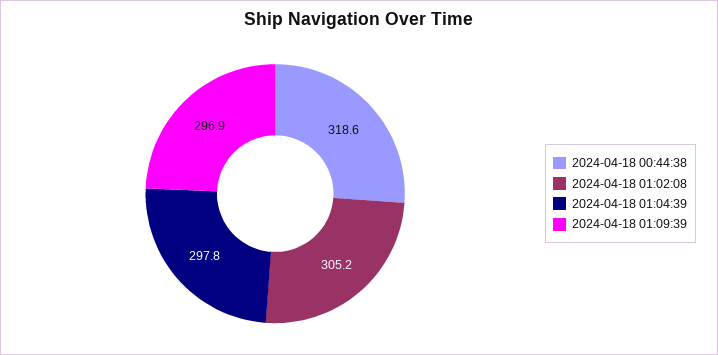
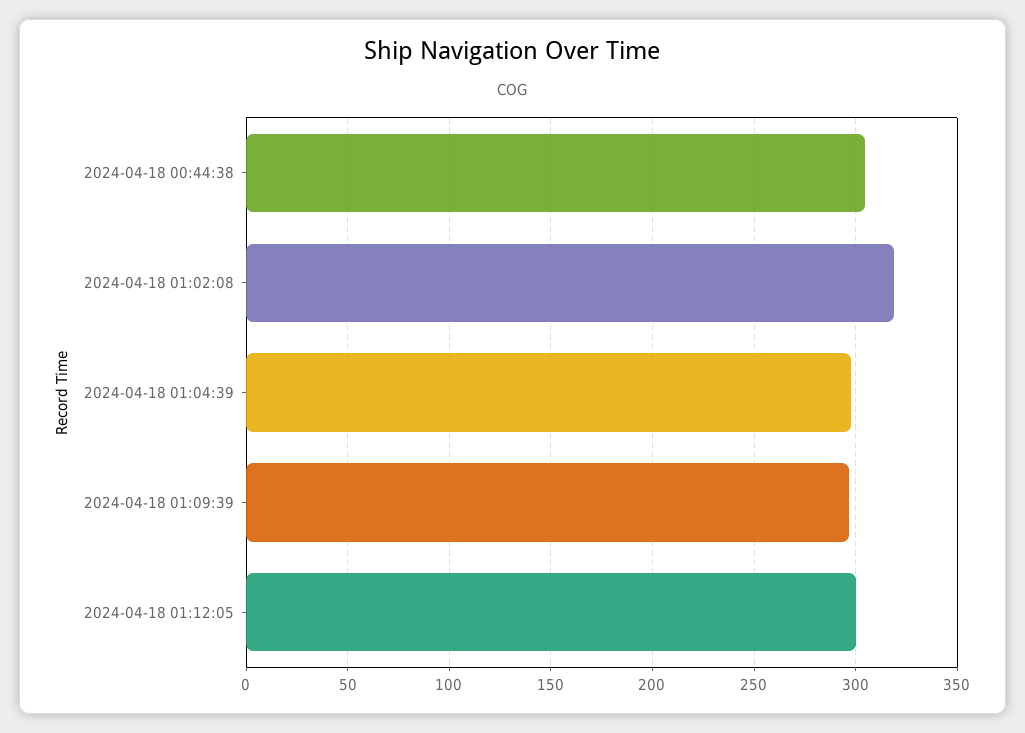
2024-04-18 00:44:38: 318.6 -> 305
2024-04-18 01:02:08: 305.2 -> 320
2024-04-18 01:12:05: none -> 300

